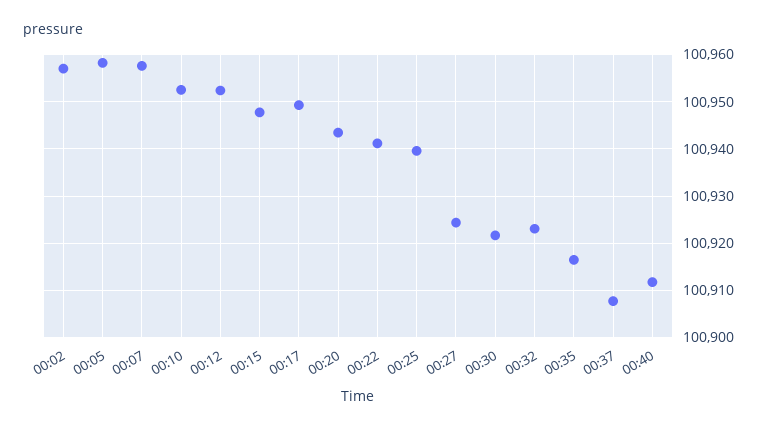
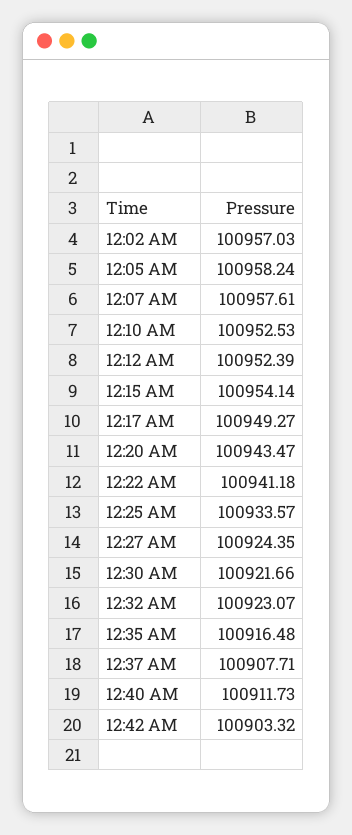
00:15: 100948 -> 100954.14
00:25: 100940 -> 100933.57
12:42 AM: none -> 100903.32

